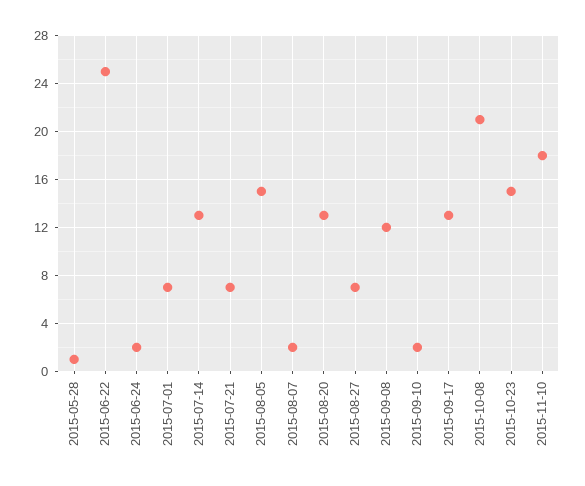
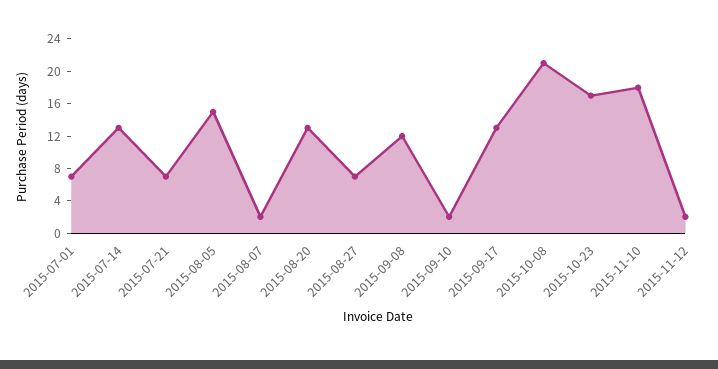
2015-05-28: 1 -> none
2015-06-22: 25 -> none
2015-06-24: 2 -> none
2015-10-23: 15 -> 17
2015-11-12: none -> 2

